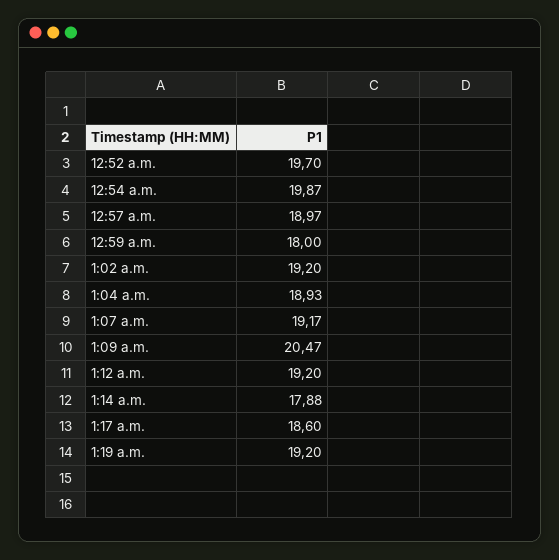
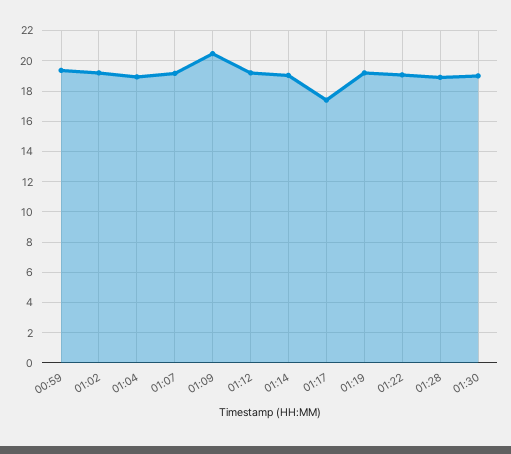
12:52 a.m.: 19.7 -> none
12:54 a.m.: 19.87 -> none
12:57 a.m.: 18.97 -> none
12:59 a.m.: 18 -> 19.5
1:14 a.m.: 17.88 -> 19
1:17 a.m.: 18.6 -> 17.5
01:22: none -> 19
01:28: none -> 19
01:30: none -> 19

